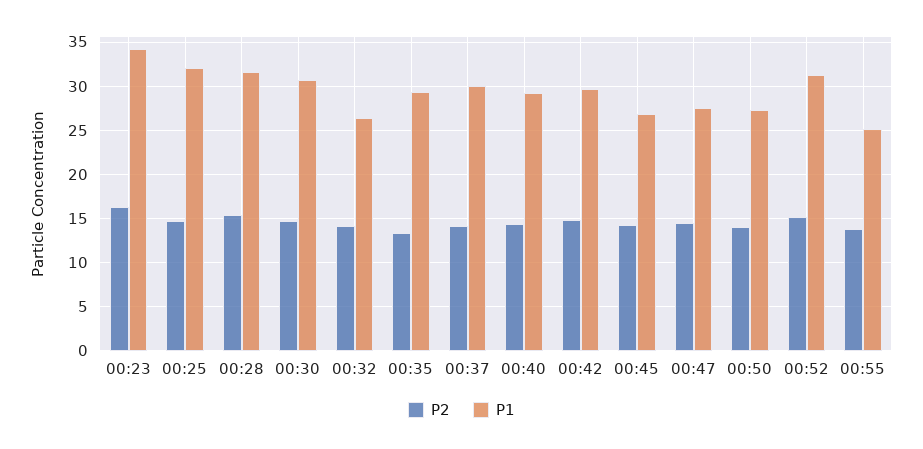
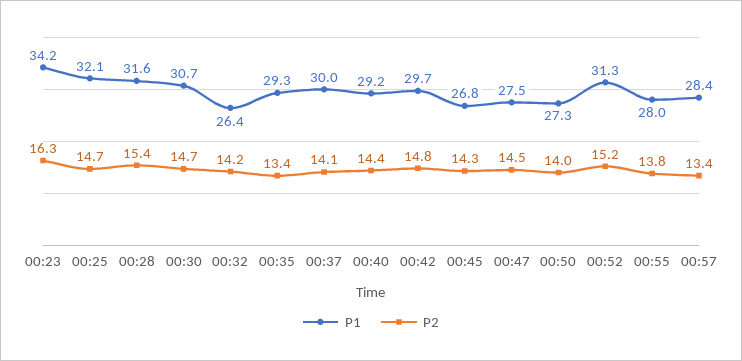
P1, 00:55: 25 -> 28
P1, 00:57: none -> 28.4
P2, 00:57: none -> 13.4

